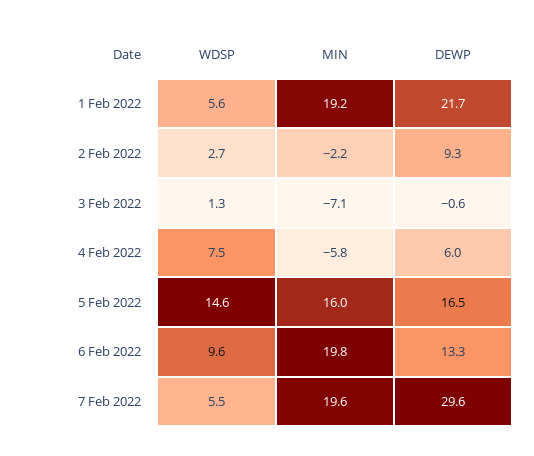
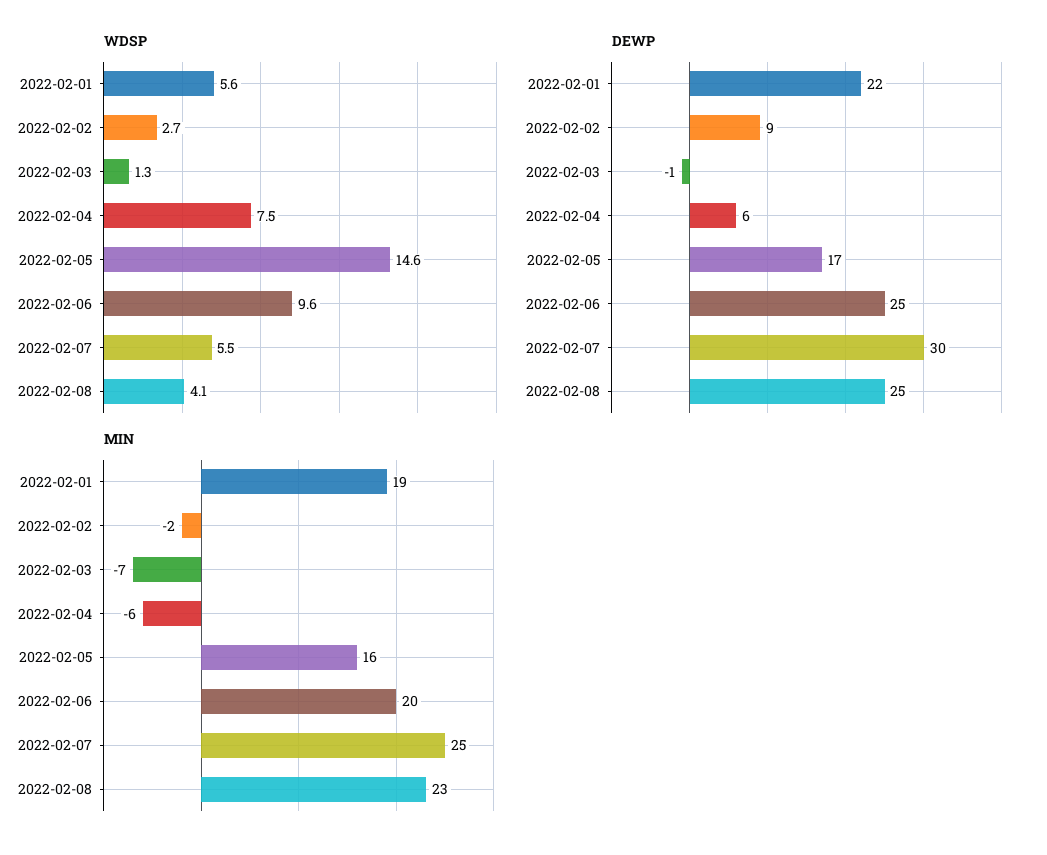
DEWP, 6 Feb 2022: 13.3 -> 25
MIN, 7 Feb 2022: 19.6 -> 25
WDSP, 2022-02-08: none -> 4.1
DEWP, 2022-02-08: none -> 25
MIN, 2022-02-08: none -> 23

